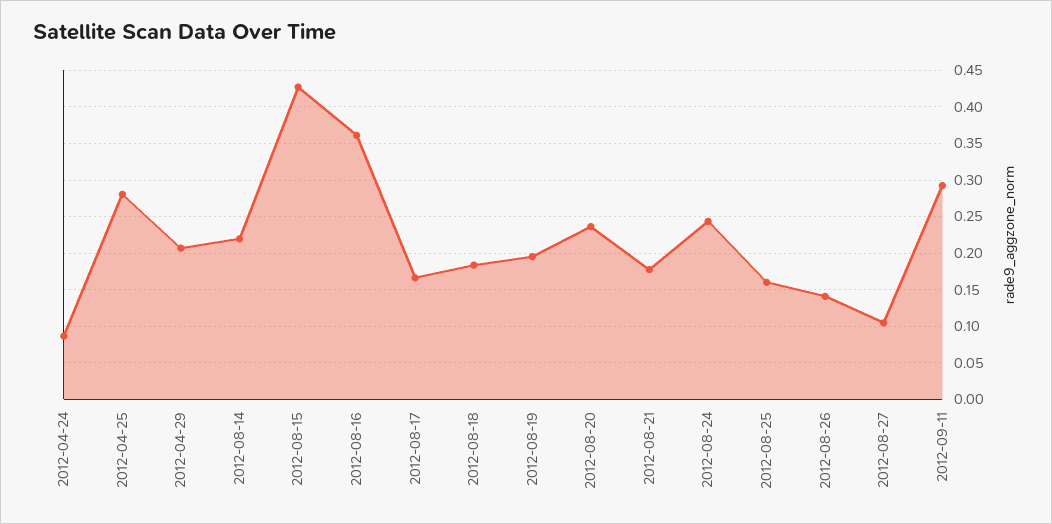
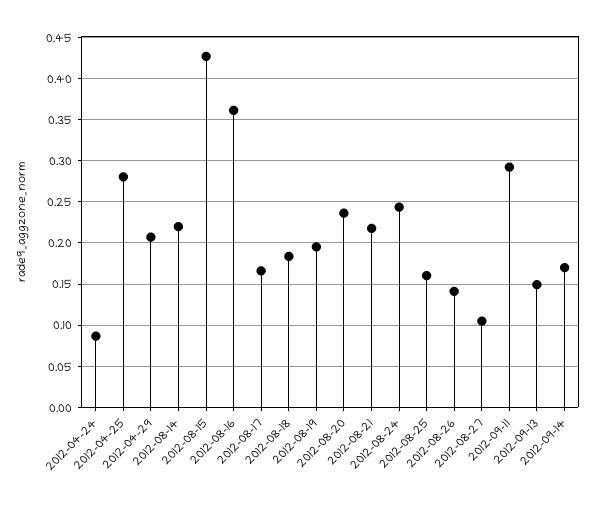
2012-08-21: 0.18 -> 0.22
2012-09-13: none -> 0.15
2012-09-14: none -> 0.17

